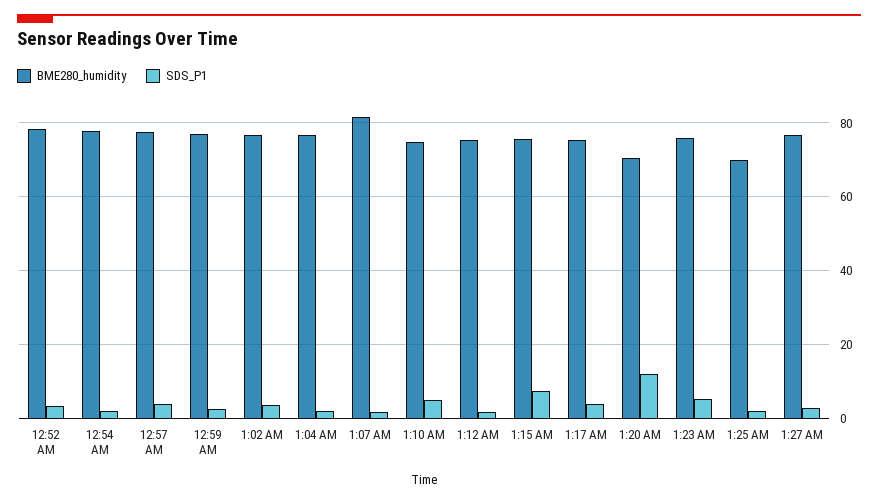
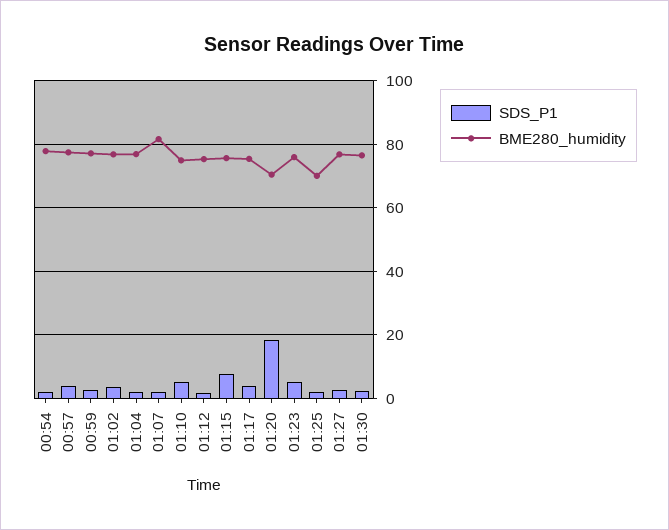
BME280_humidity, 12:52 AM: 78 -> none
SDS_P1, 12:52 AM: 4 -> none
SDS_P1, 1:20 AM: 12 -> 18
SDS_P1, 01:30: none -> 2
BME280_humidity, 01:30: none -> 76

